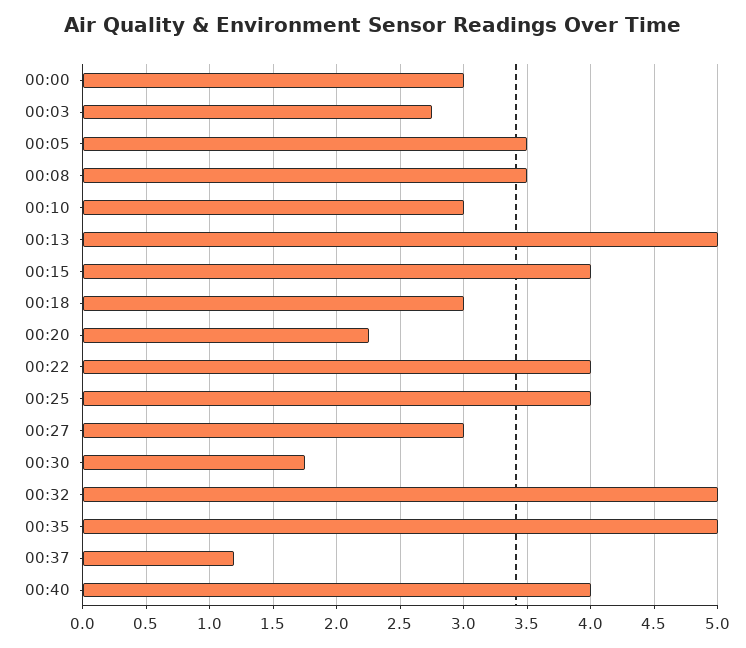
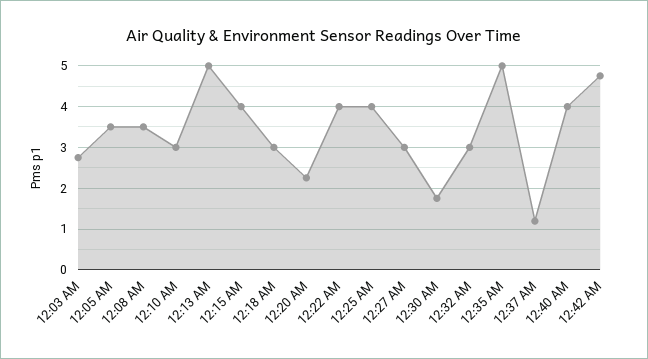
00:00: 3 -> none
00:32: 5 -> 3
12:42 AM: none -> 4.8

